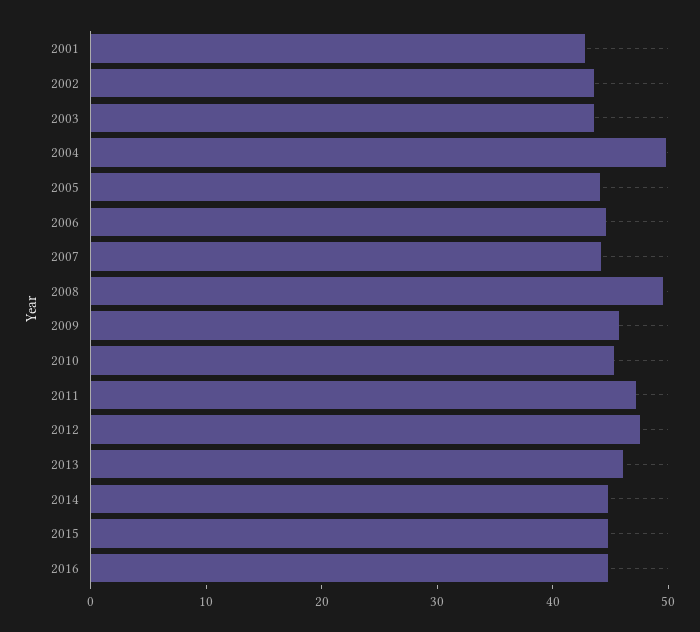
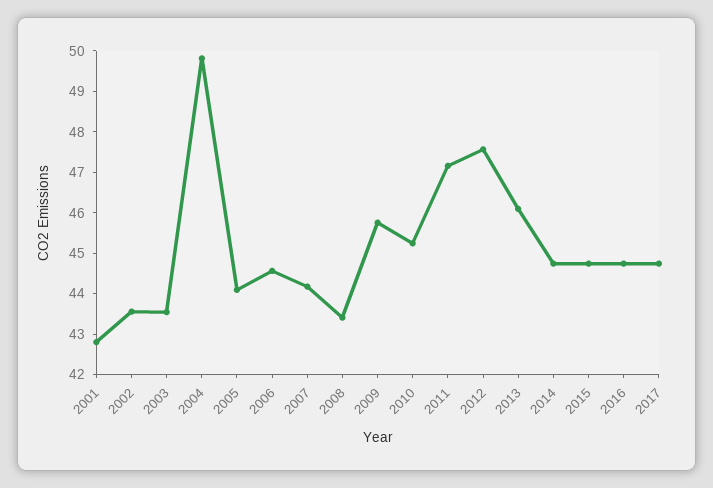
2008: 50 -> 43.4
2017: none -> 44.8

